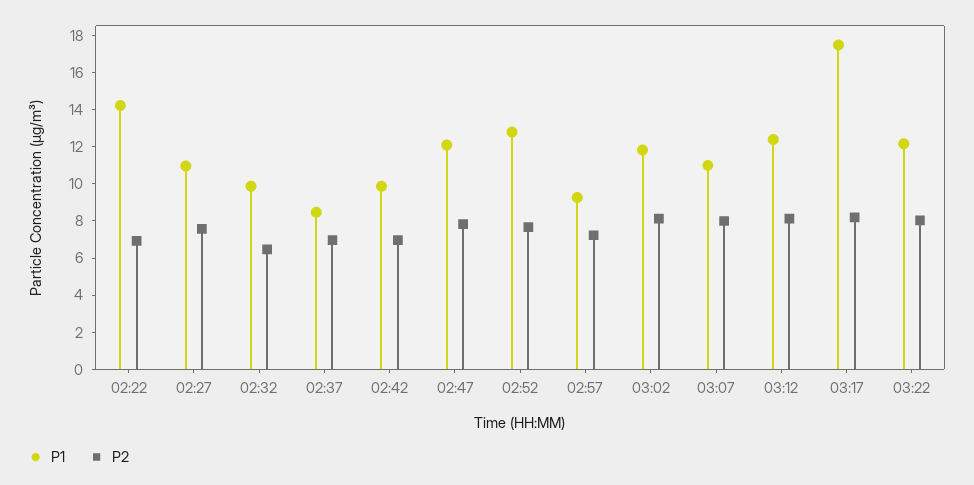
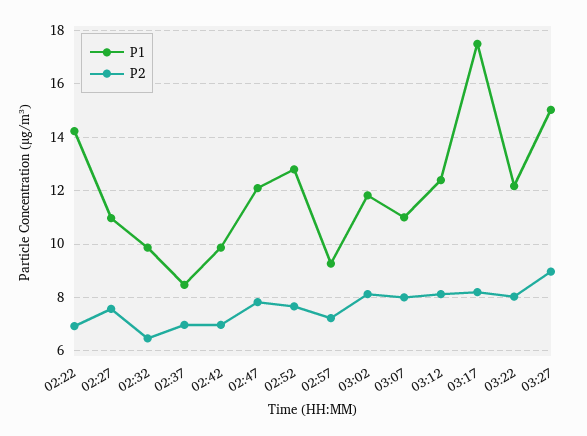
P1, 03:27: none -> 15
P2, 03:27: none -> 9

